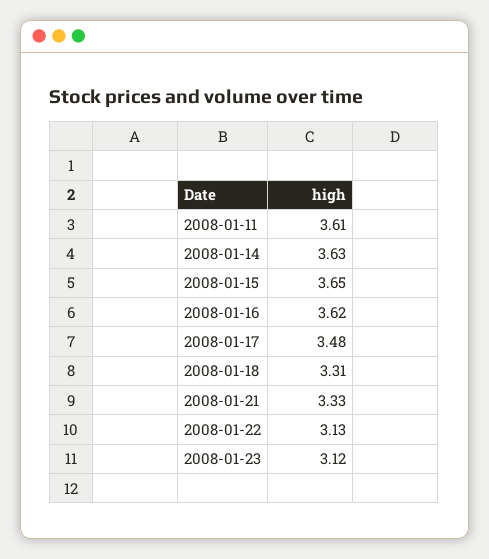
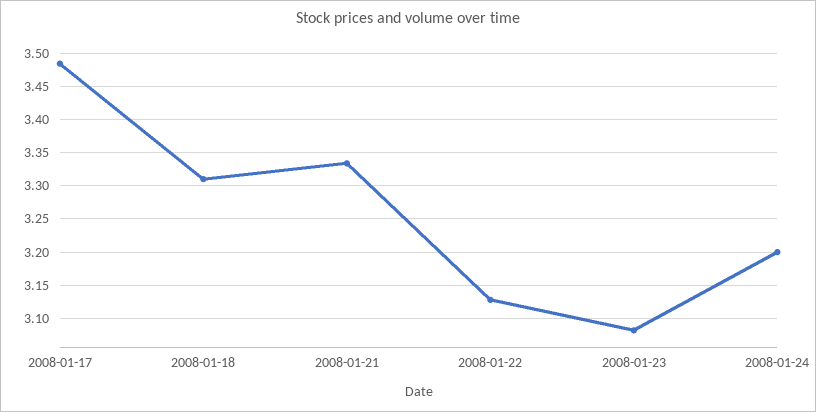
2008-01-11: 3.61 -> none
2008-01-14: 3.63 -> none
2008-01-15: 3.65 -> none
2008-01-16: 3.62 -> none
2008-01-23: 3.12 -> 3.08
2008-01-24: none -> 3.2

